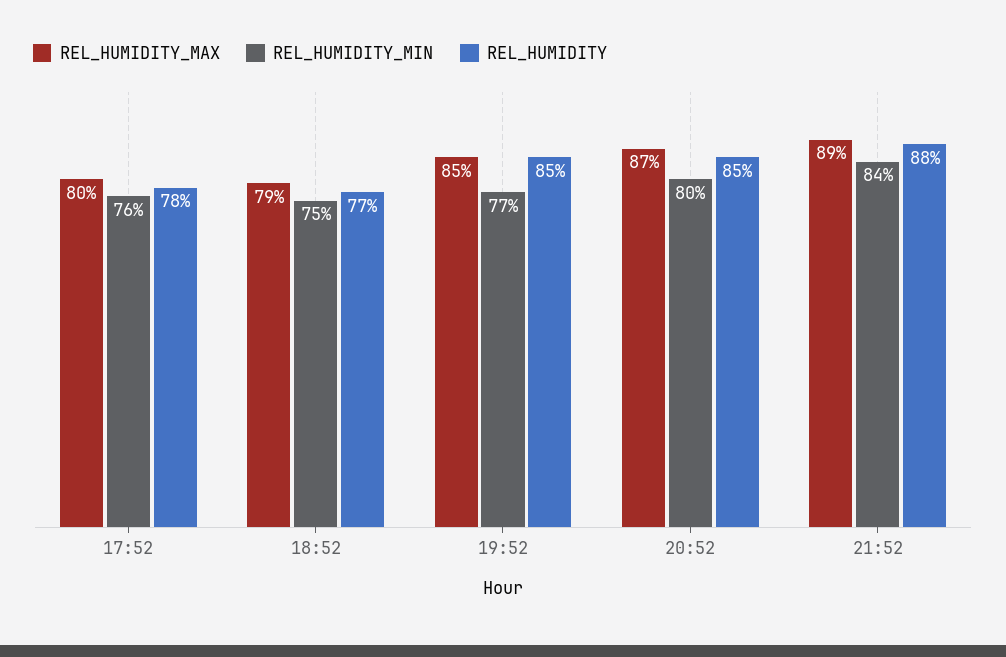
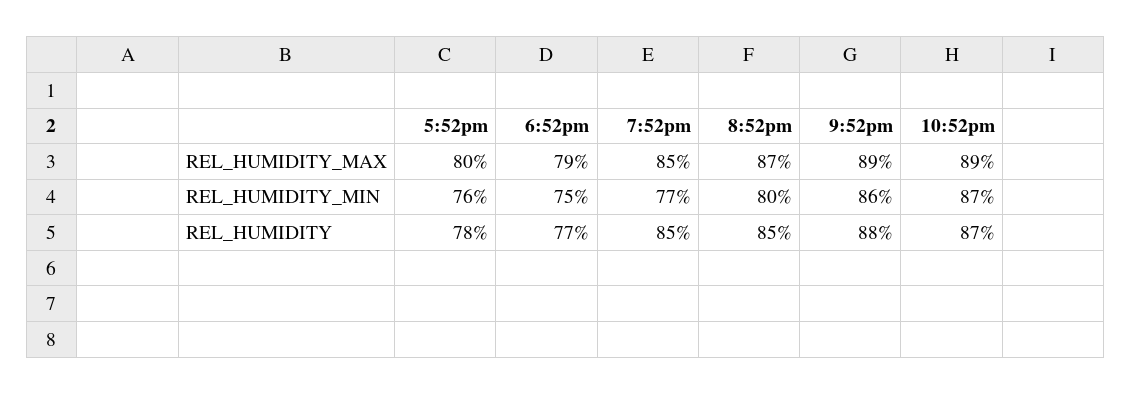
REL_HUMIDITY_MIN, 21:52: 84 -> 86
REL_HUMIDITY_MAX, 10:52pm: none -> 89
REL_HUMIDITY_MIN, 10:52pm: none -> 87
REL_HUMIDITY, 10:52pm: none -> 87

